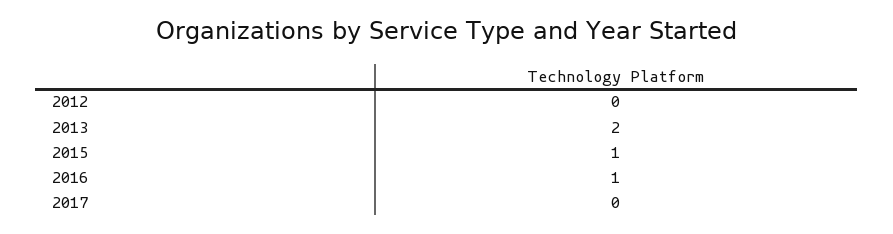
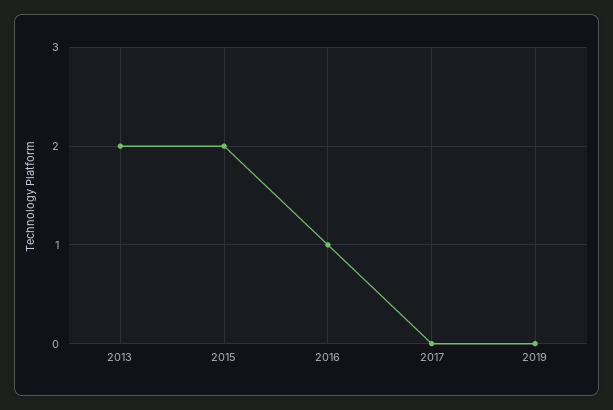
2012: 0 -> none
2015: 1 -> 2
2019: none -> 0

